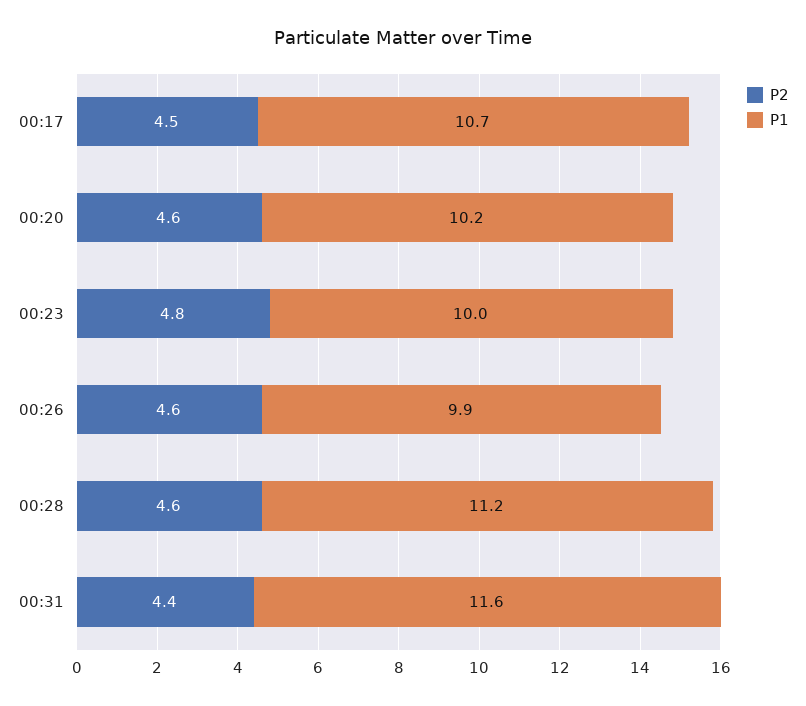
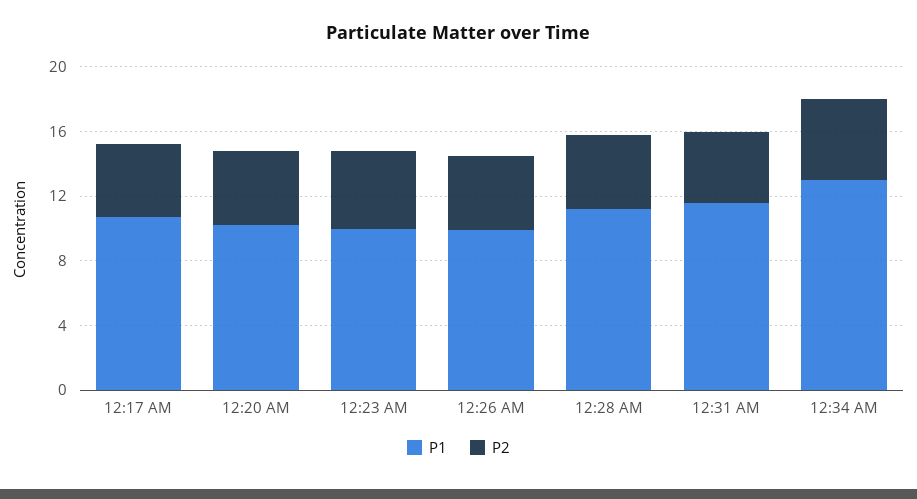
P1, 12:34 AM: none -> 13
P2, 12:34 AM: none -> 5

